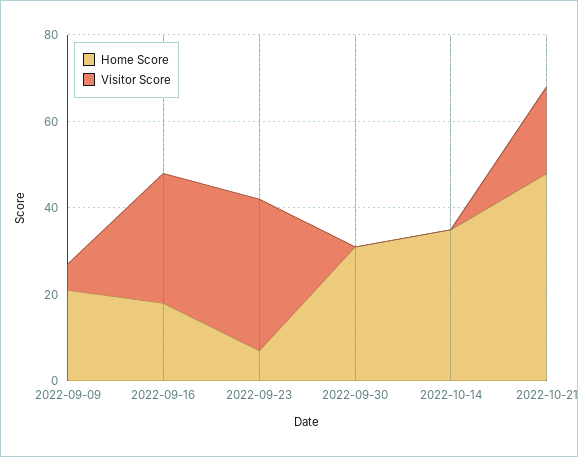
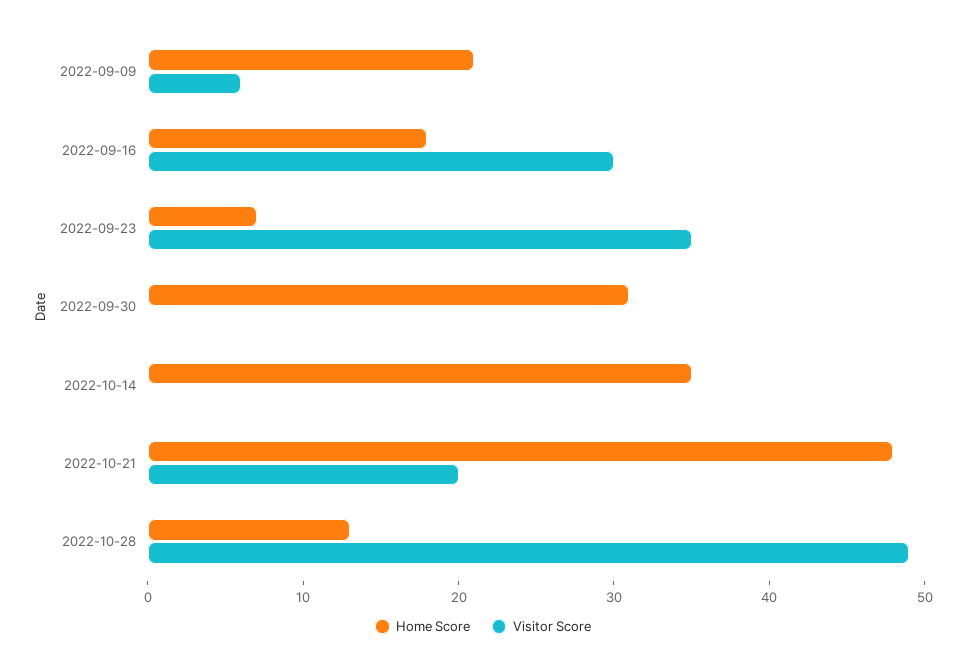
Home Score, 2022-10-28: none -> 13
Visitor Score, 2022-10-28: none -> 49

